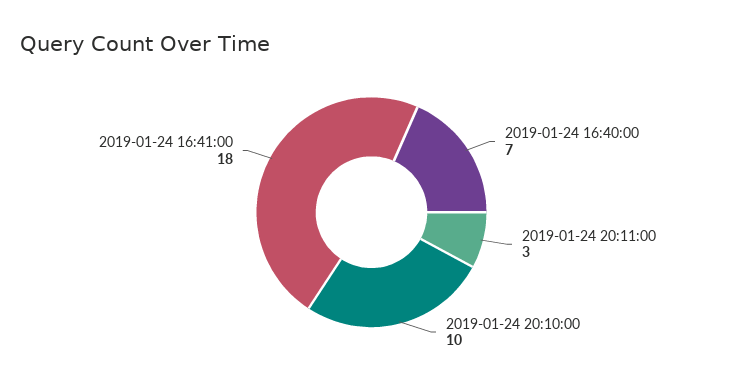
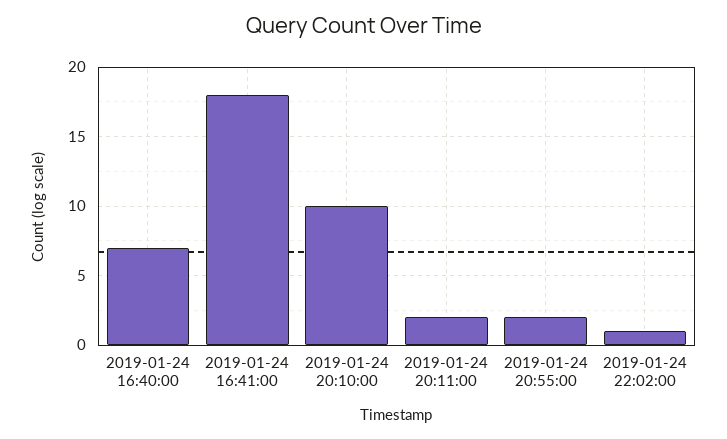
2019-01-24 20:11:00: 3 -> 2
2019-01-24 20:55:00: none -> 2
2019-01-24 22:02:00: none -> 1

